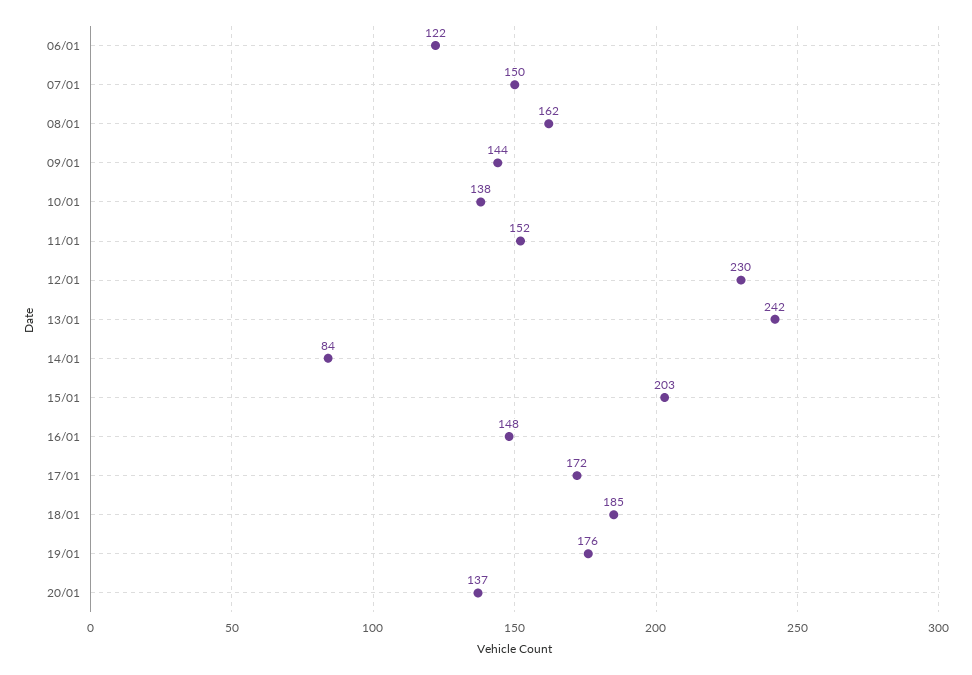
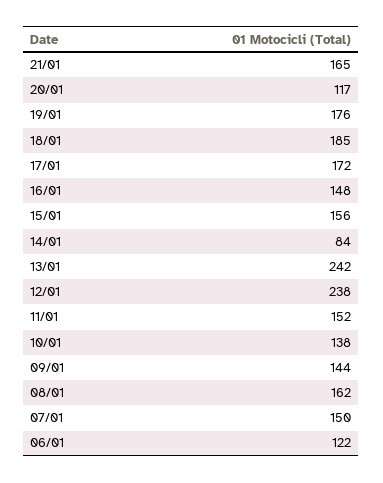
12/01: 230 -> 238
15/01: 203 -> 156
20/01: 137 -> 117
21/01: none -> 165

